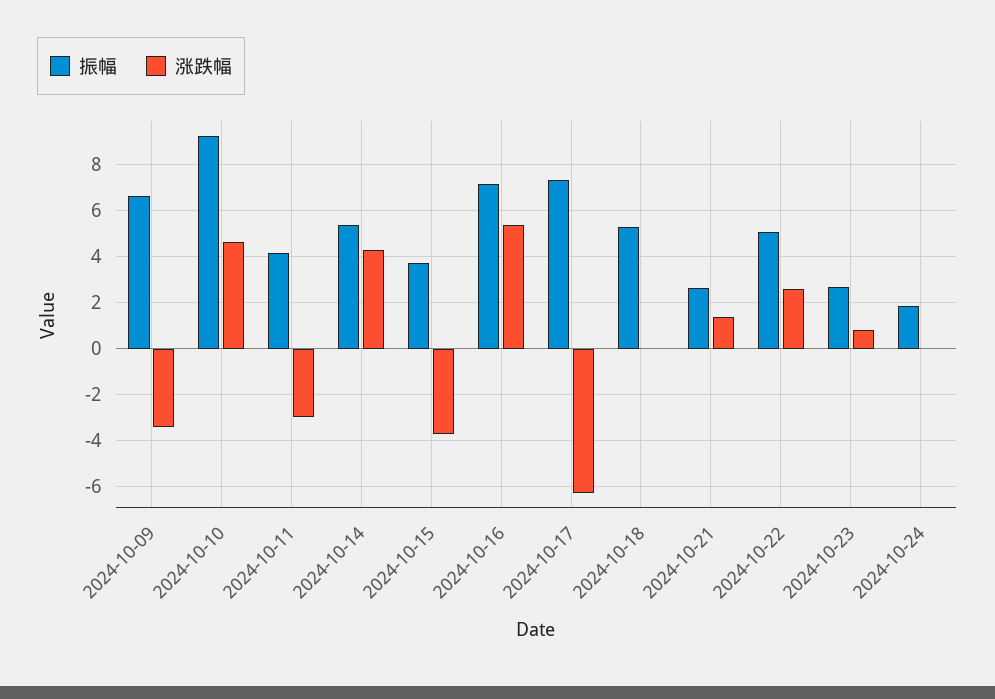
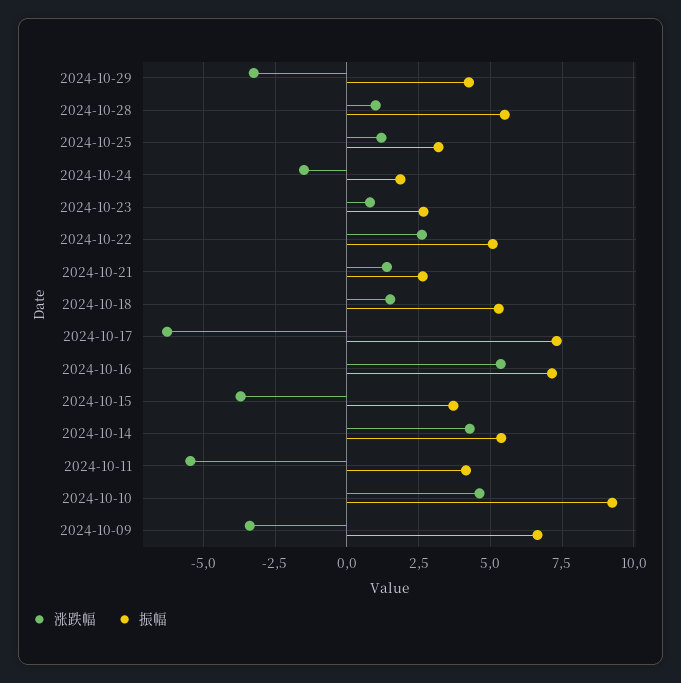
涨跌幅, 2024-10-11: -3 -> -5.5
涨跌幅, 2024-10-18: 0 -> 1.5
涨跌幅, 2024-10-24: 0 -> -1.5
涨跌幅, 2024-10-29: none -> -3.25
振幅, 2024-10-29: none -> 4.25
涨跌幅, 2024-10-28: none -> 1
振幅, 2024-10-28: none -> 5.5
涨跌幅, 2024-10-25: none -> 1.25
振幅, 2024-10-25: none -> 3.25

